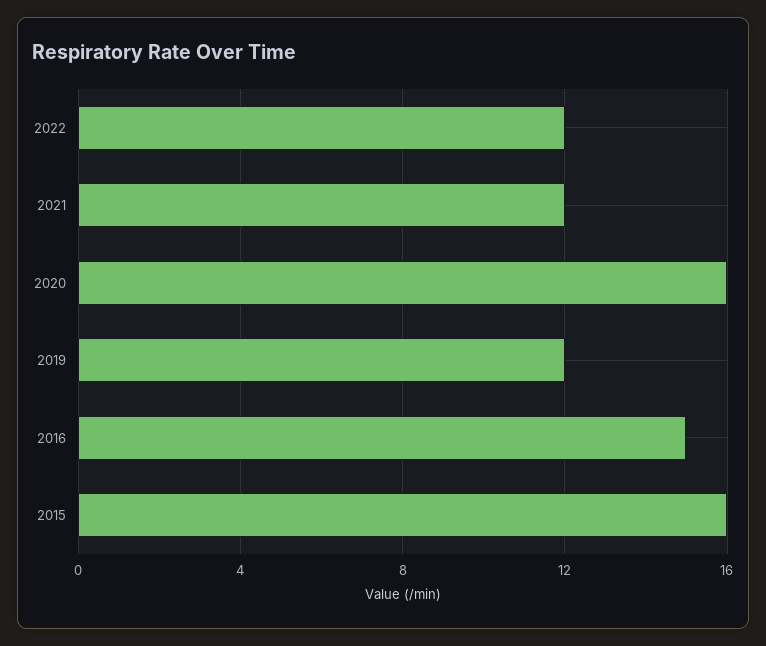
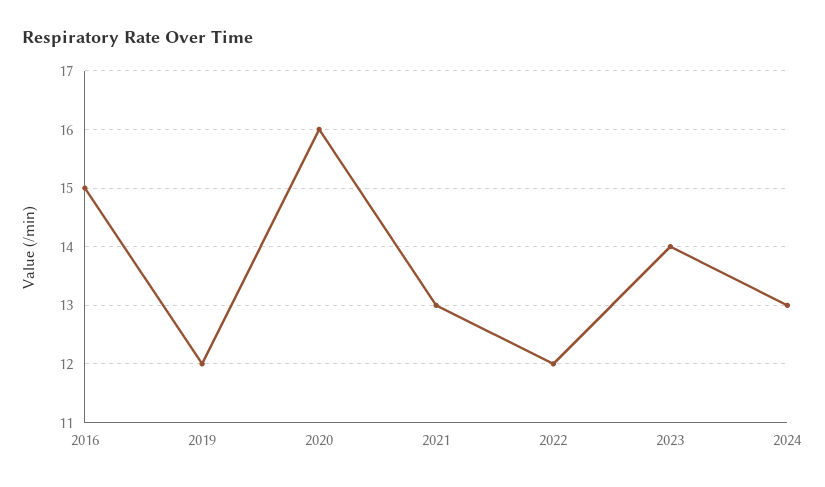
2021: 12 -> 13
2015: 16 -> none
2023: none -> 14
2024: none -> 13

